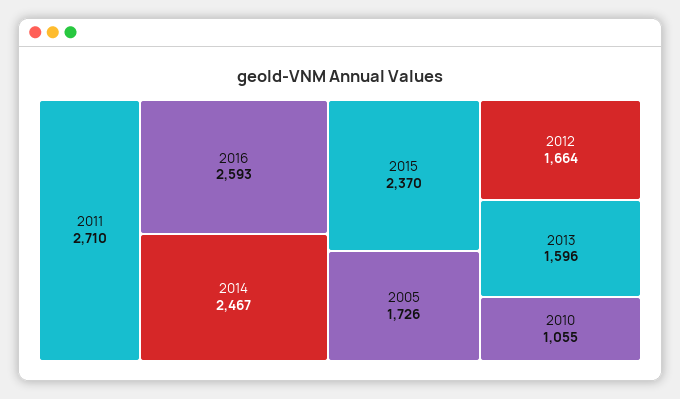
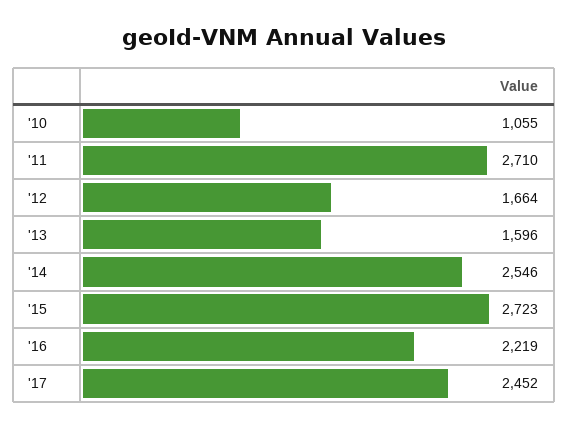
2016: 2593 -> 2219
2014: 2467 -> 2546
2015: 2370 -> 2723
2005: 1726 -> none
'17: none -> 2452

